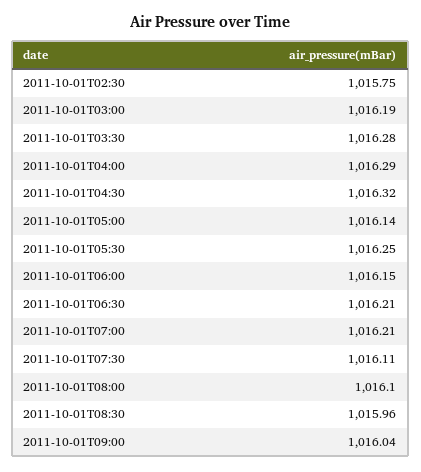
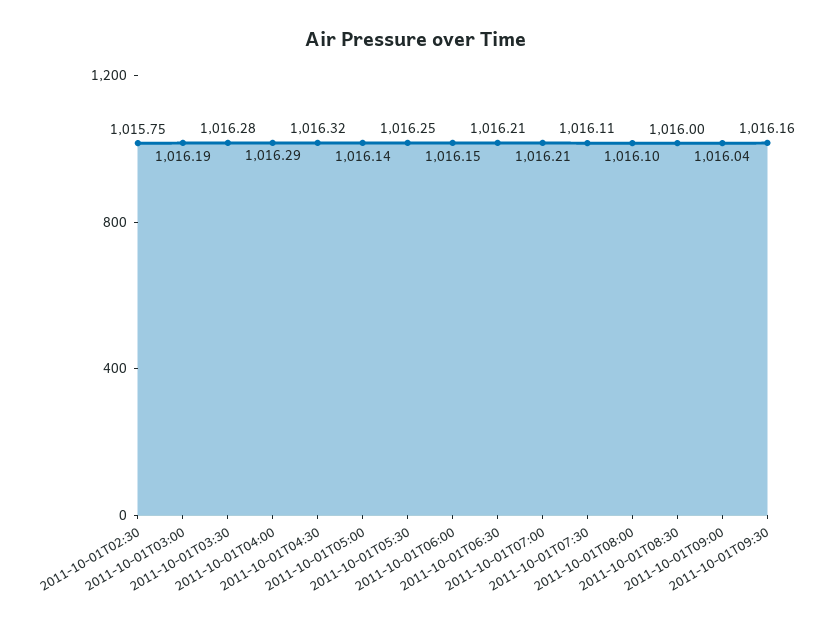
2011-10-01T08:30: 1015.96 -> 1016
2011-10-01T09:30: none -> 1016.16

